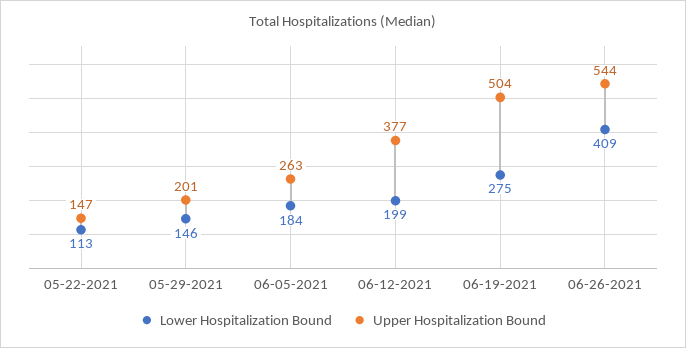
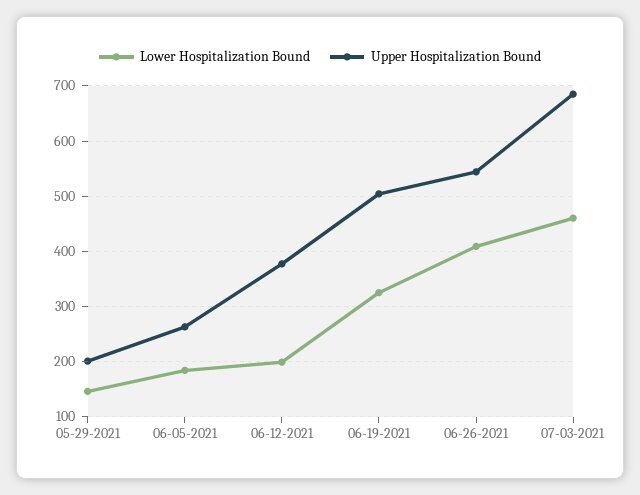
Lower Hospitalization Bound, 05-22-2021: 113 -> none
Upper Hospitalization Bound, 05-22-2021: 147 -> none
Lower Hospitalization Bound, 06-19-2021: 275 -> 320
Lower Hospitalization Bound, 07-03-2021: none -> 460
Upper Hospitalization Bound, 07-03-2021: none -> 680

